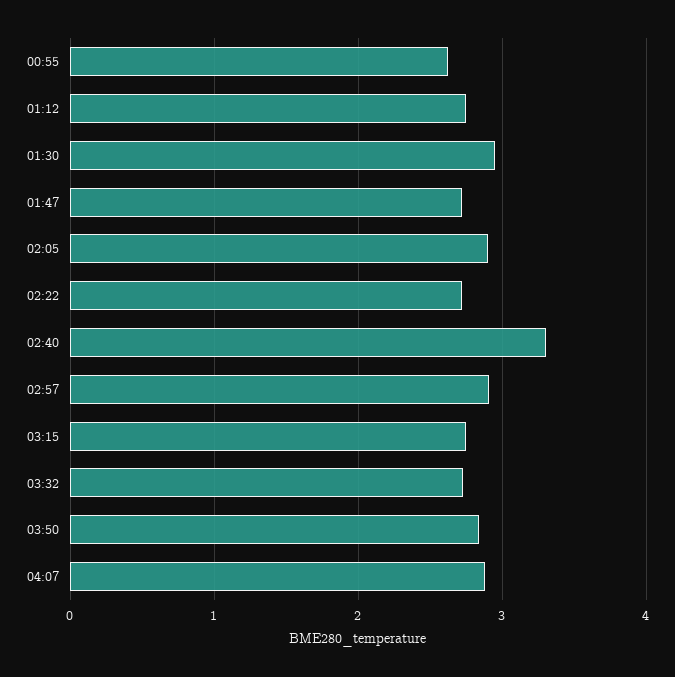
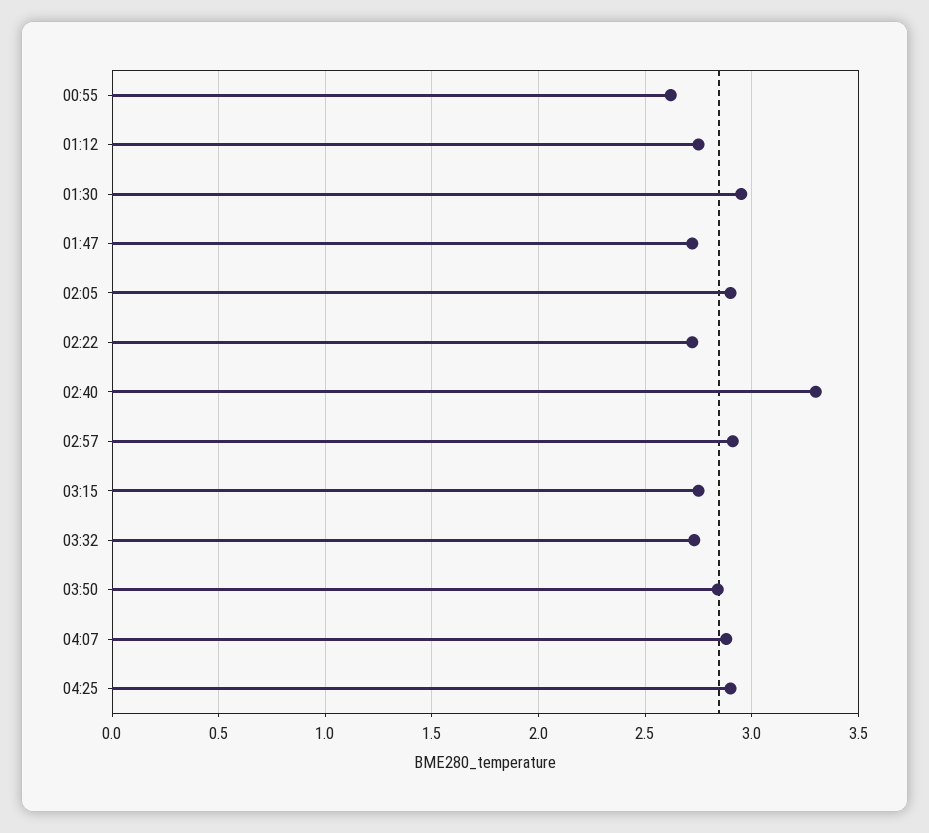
04:25: none -> 2.9

